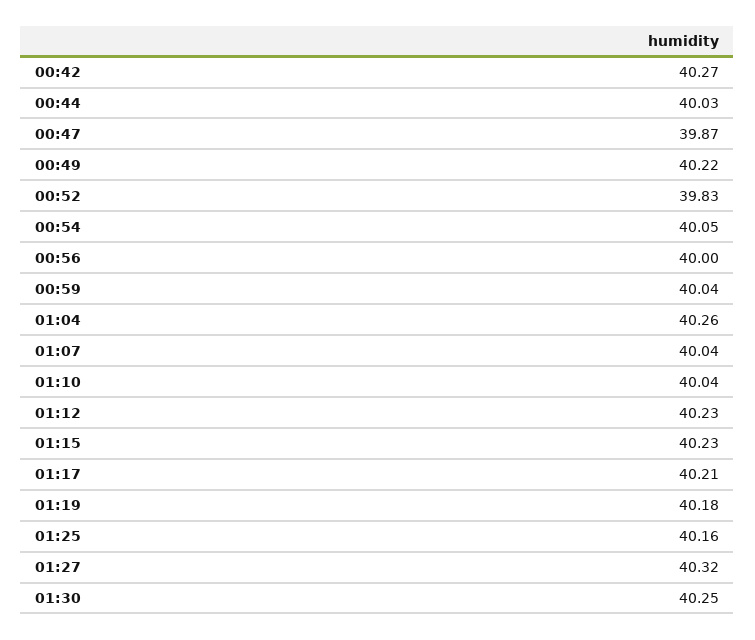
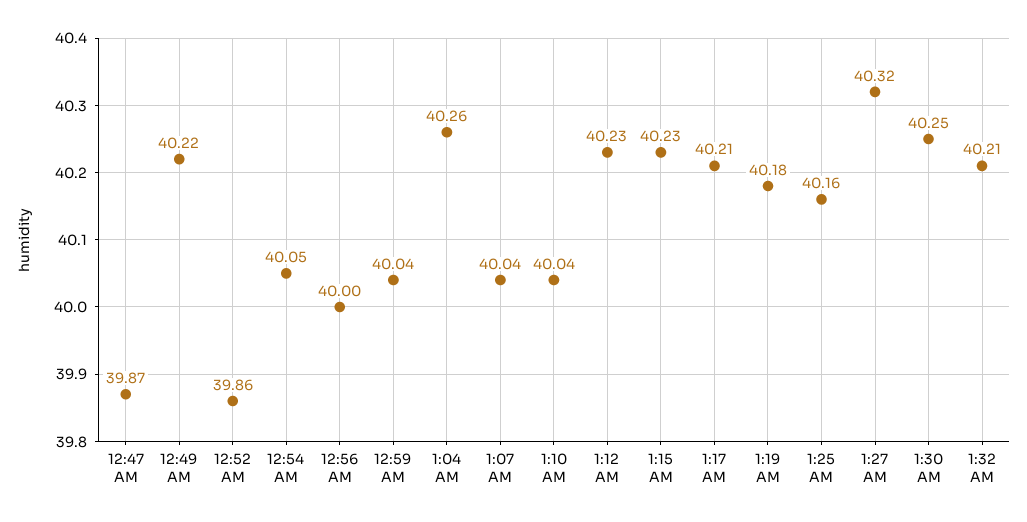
00:42: 40.27 -> none
00:44: 40.03 -> none
00:52: 39.83 -> 39.86
1:32 AM: none -> 40.21

